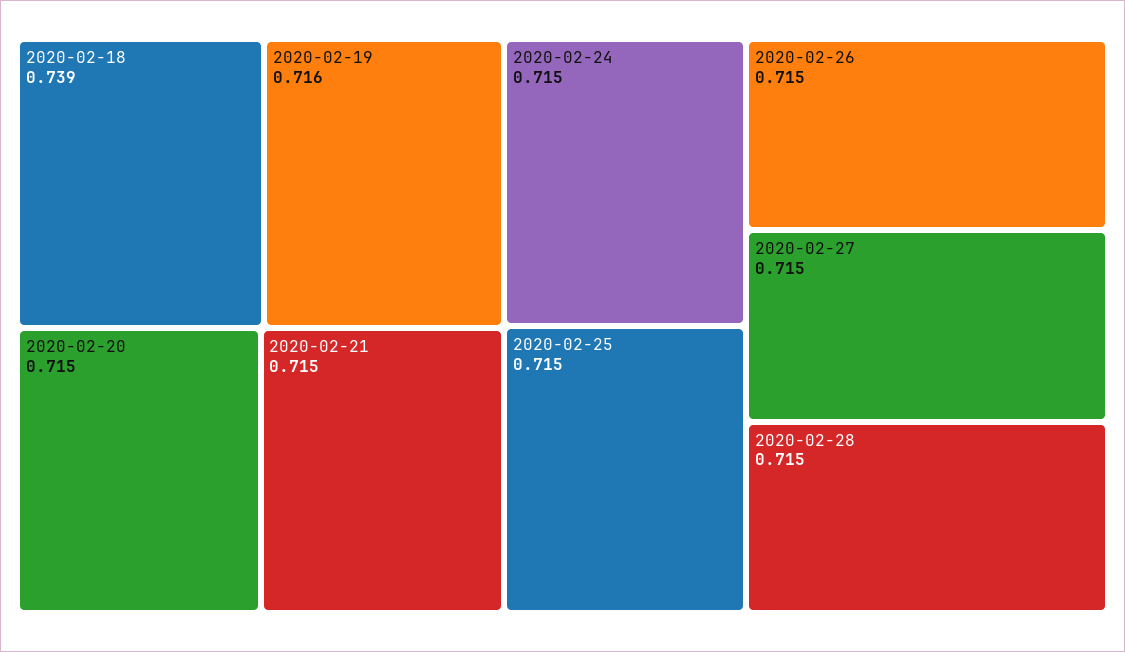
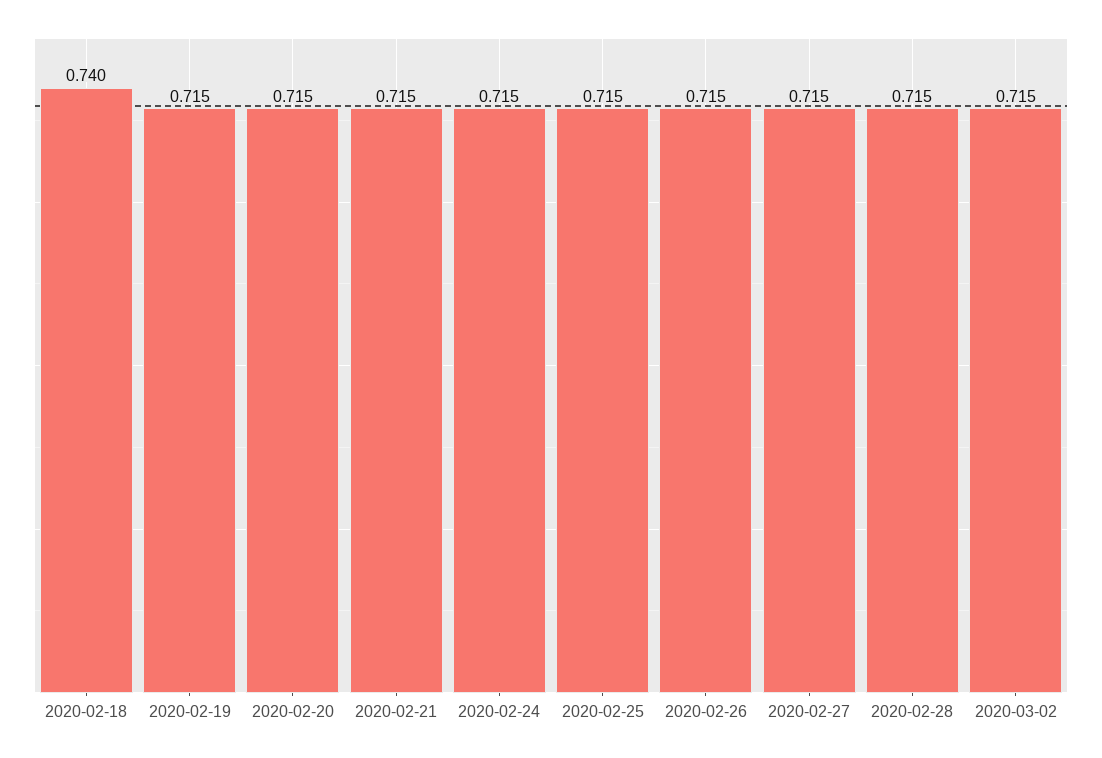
2020-02-18: 0.739 -> 0.74
2020-02-19: 0.716 -> 0.715
2020-03-02: none -> 0.715

